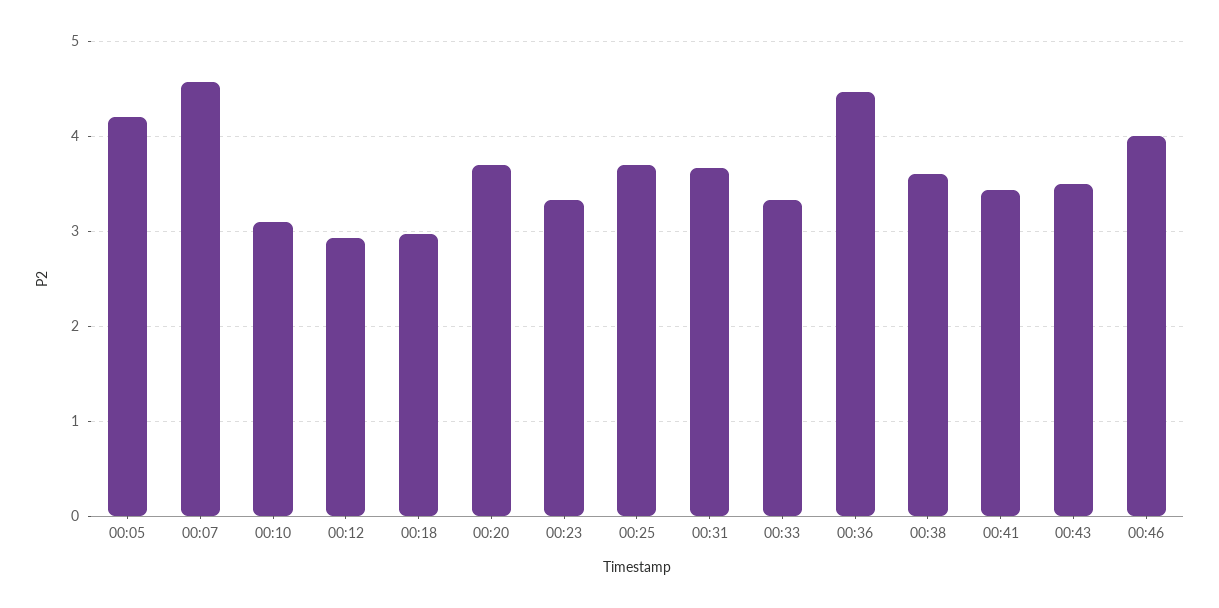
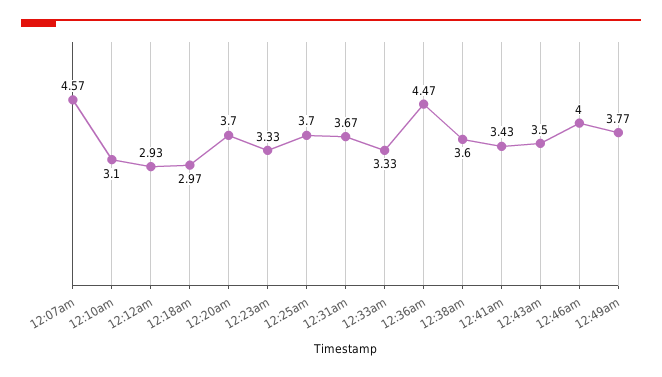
00:05: 4.2 -> none
12:49am: none -> 3.77

